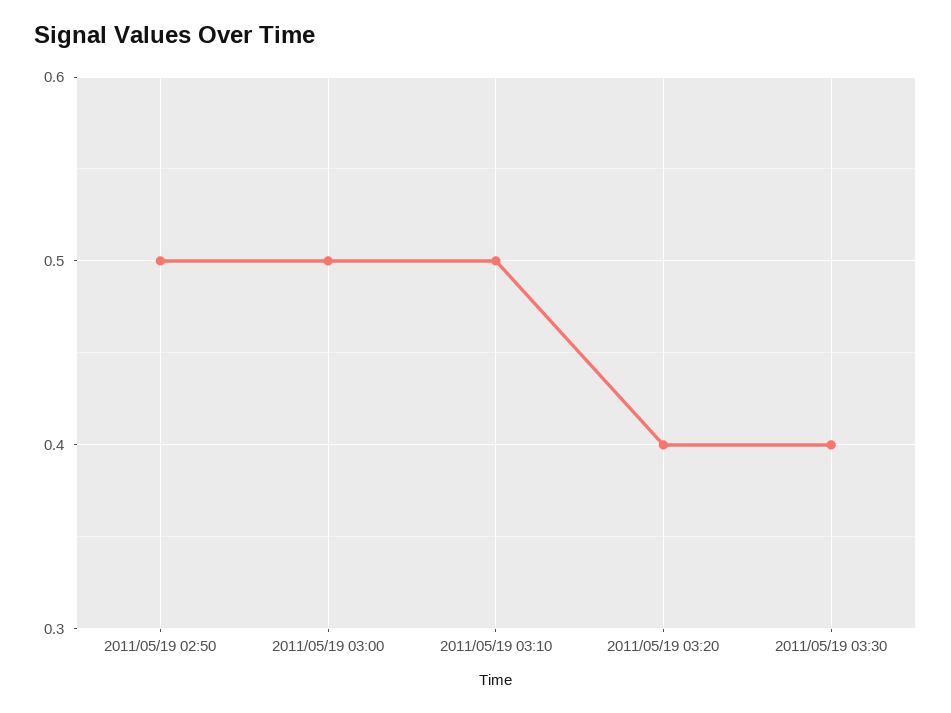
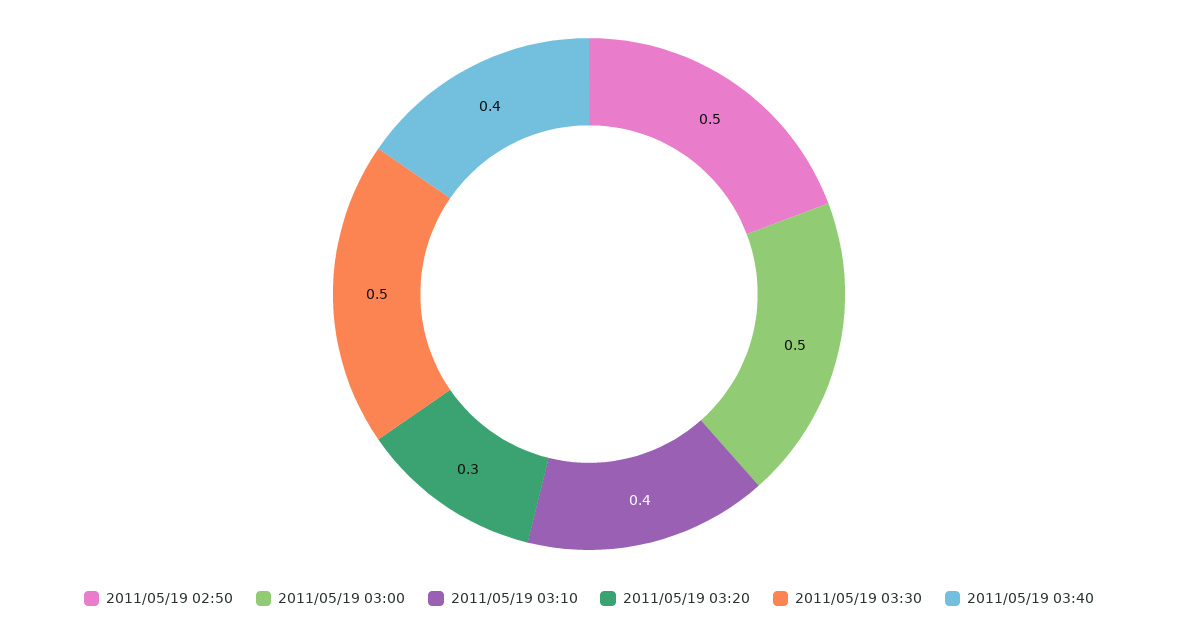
2011/05/19 03:10: 0.5 -> 0.4
2011/05/19 03:20: 0.4 -> 0.3
2011/05/19 03:30: 0.4 -> 0.5
2011/05/19 03:40: none -> 0.4

